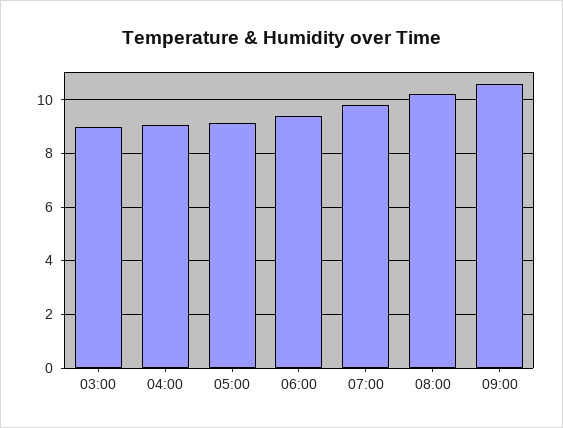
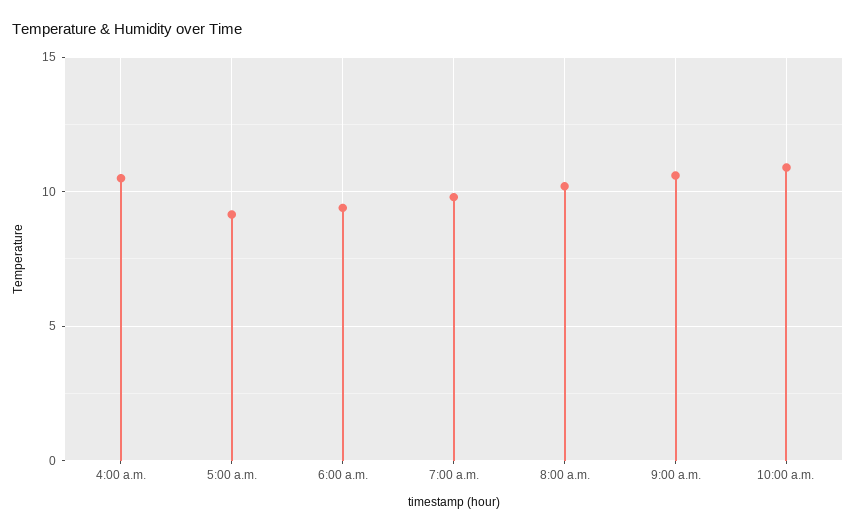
03:00: 9 -> none
04:00: 9 -> 10.5
10:00 a.m.: none -> 11

